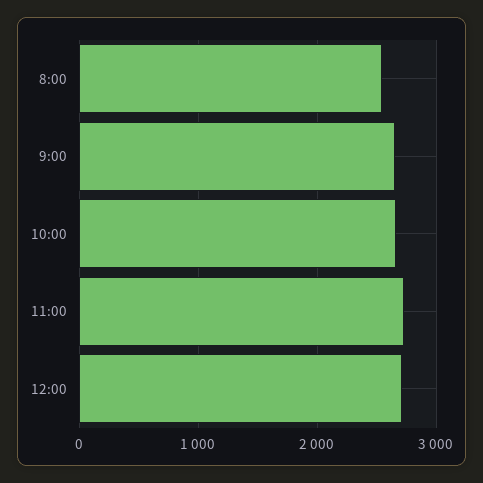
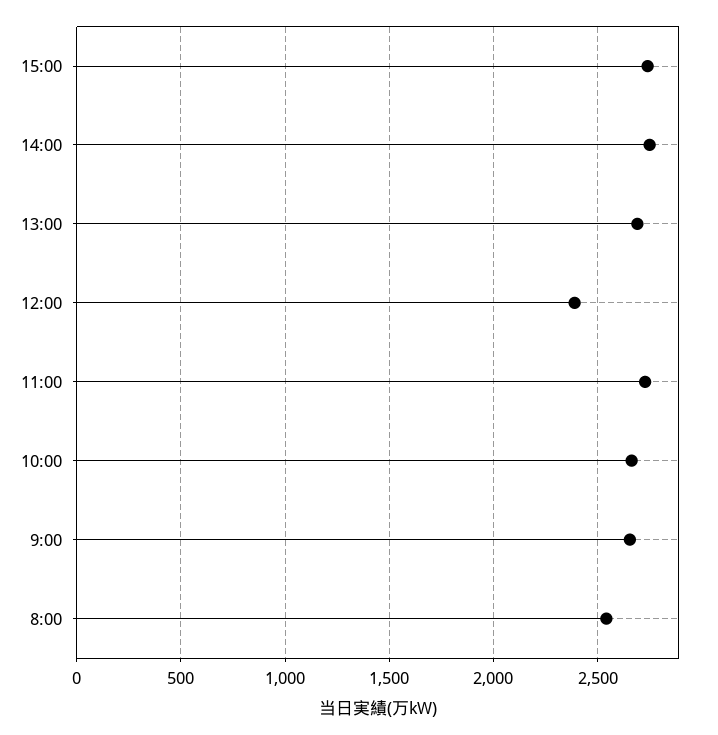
12:00: 2700 -> 2400
15:00: none -> 2750
14:00: none -> 2750
13:00: none -> 2700

